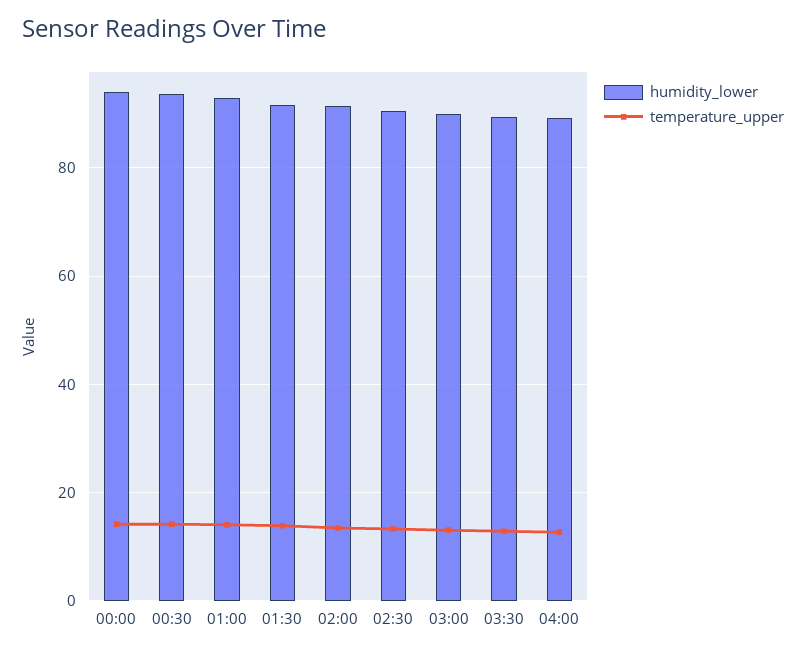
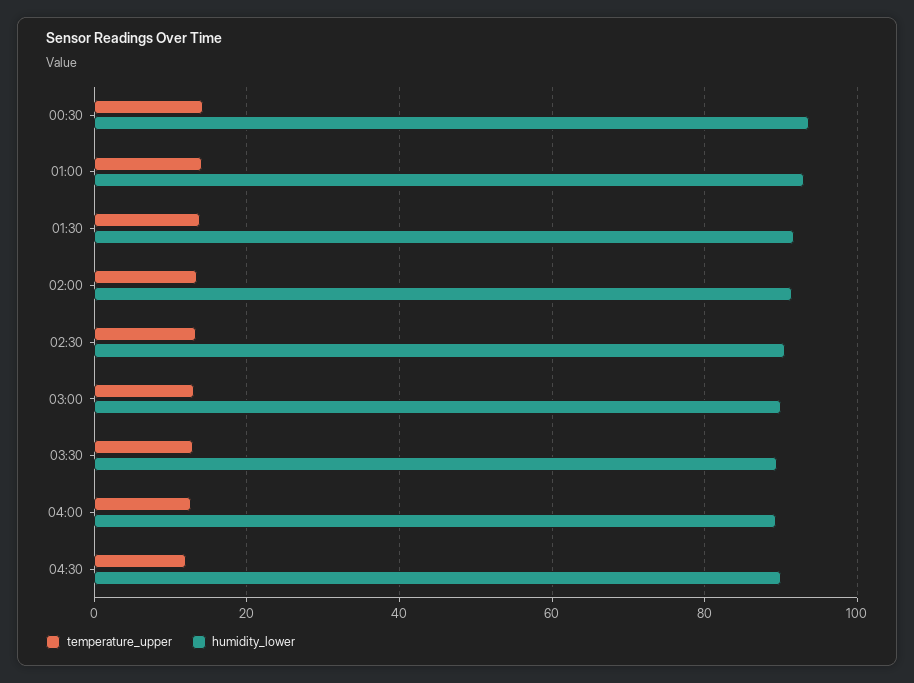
humidity_lower, 00:00: 94 -> none
temperature_upper, 00:00: 14 -> none
temperature_upper, 04:30: none -> 12
humidity_lower, 04:30: none -> 90

